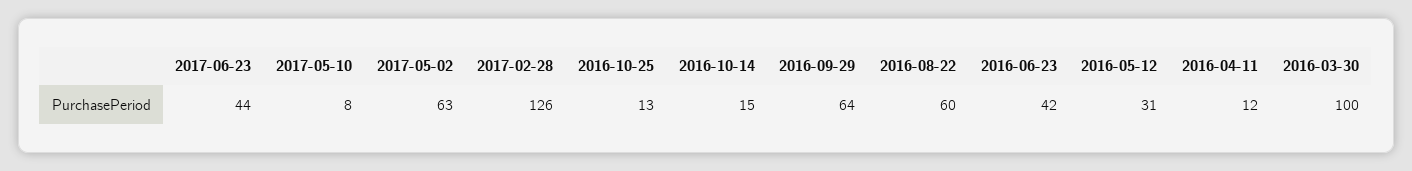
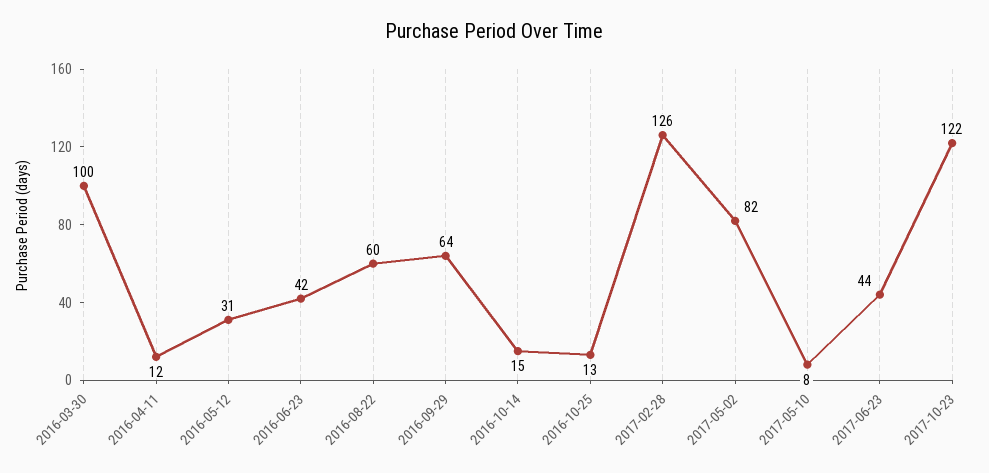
2017-05-02: 63 -> 82
2017-10-23: none -> 122

